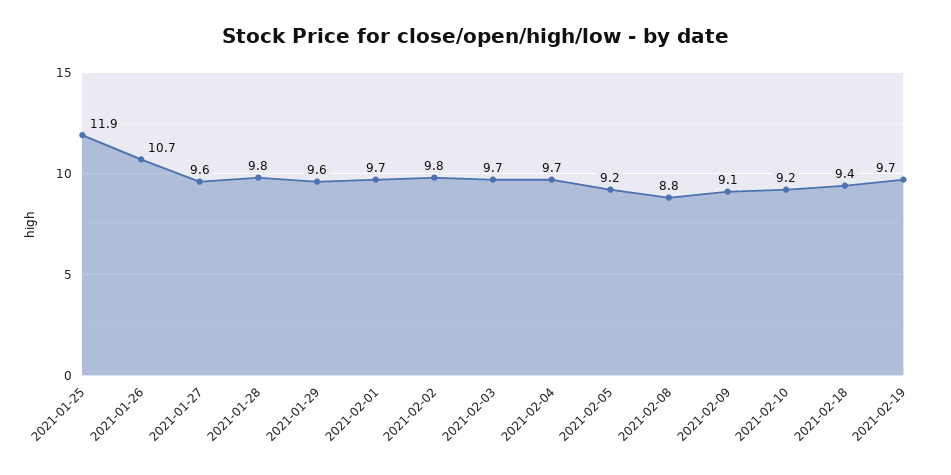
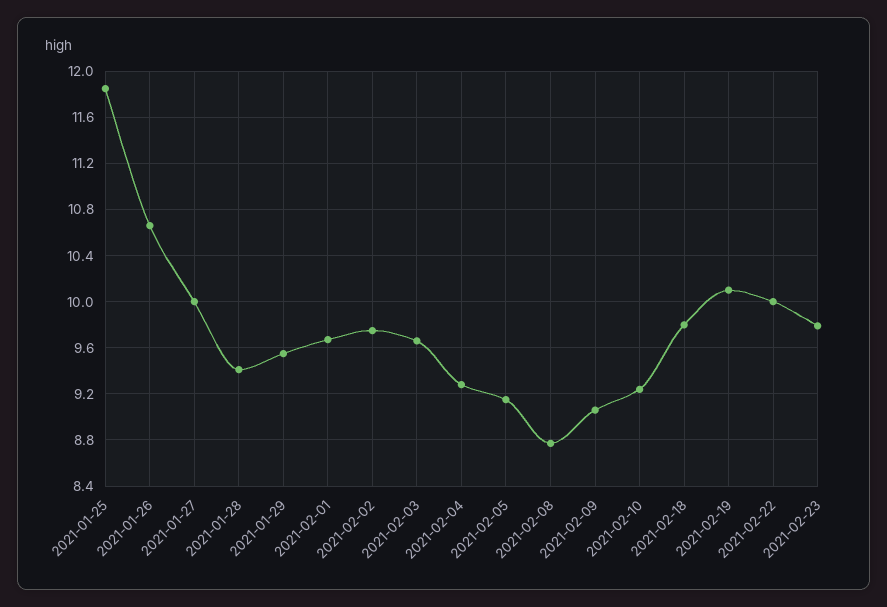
2021-01-27: 9.6 -> 10
2021-01-28: 9.8 -> 9.4
2021-02-04: 9.7 -> 9.3
2021-02-18: 9.4 -> 9.8
2021-02-19: 9.7 -> 10.1
2021-02-22: none -> 10
2021-02-23: none -> 9.8

